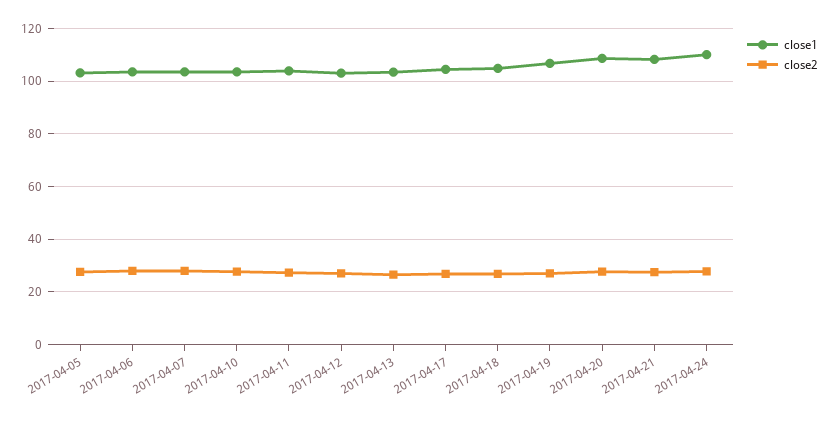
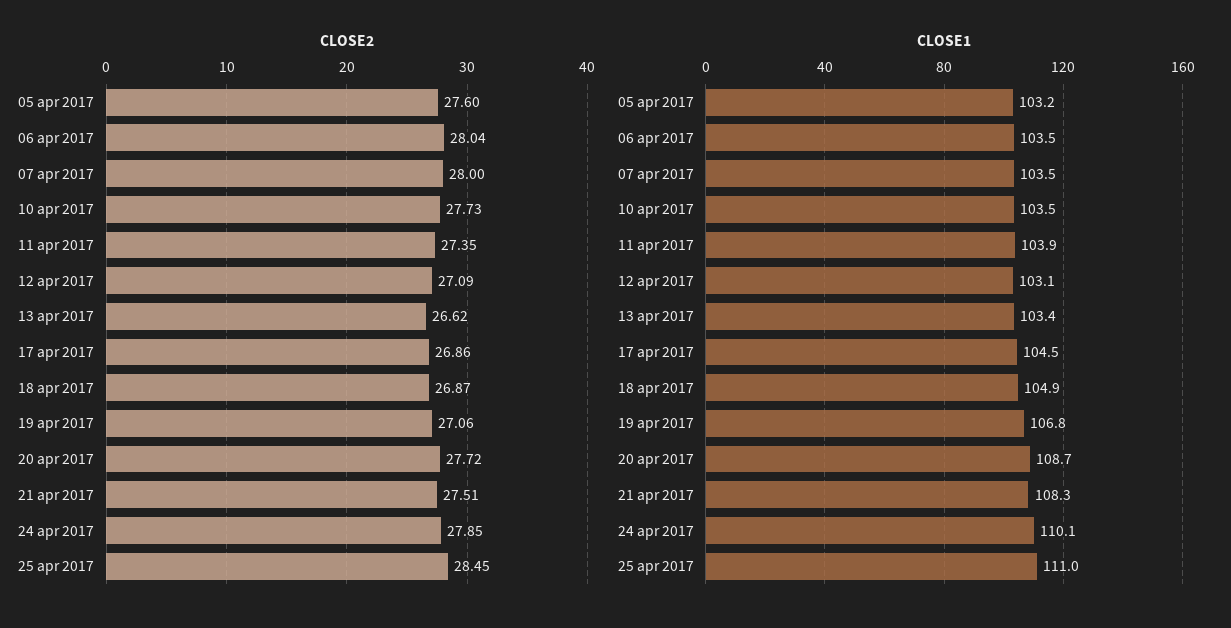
close2, 25 apr 2017: none -> 28.45
close1, 25 apr 2017: none -> 111

